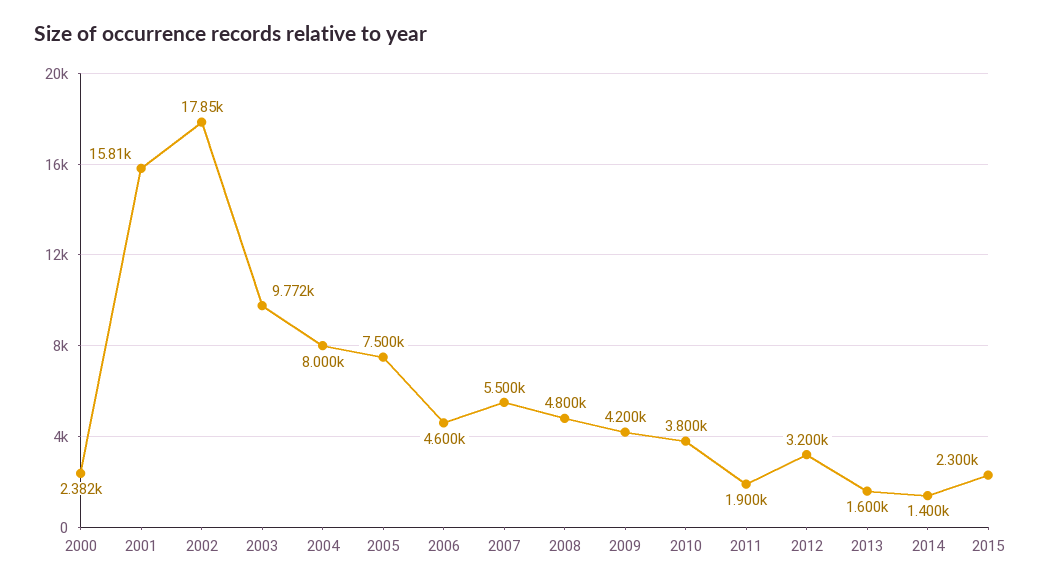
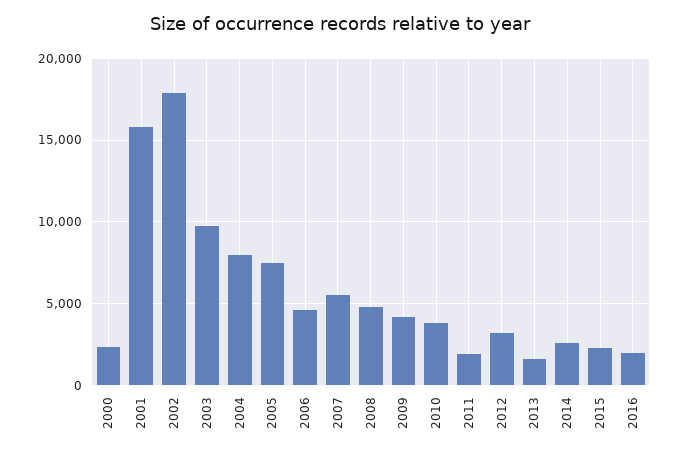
2014: 1400 -> 2500
2016: none -> 2000

